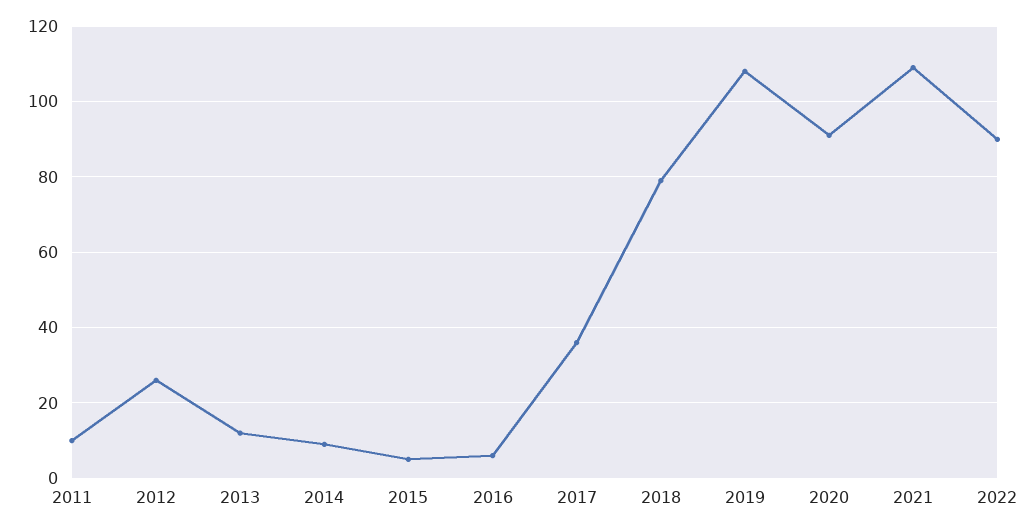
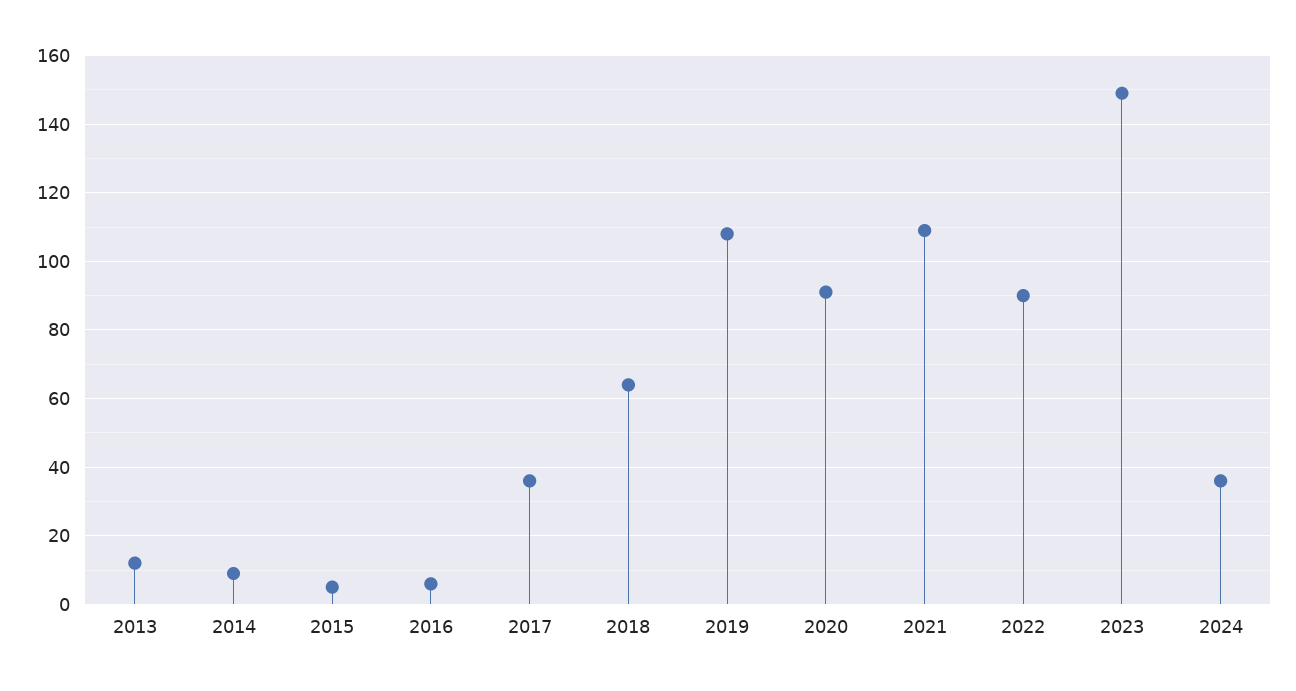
2011: 10 -> none
2012: 25 -> none
2018: 80 -> 65
2023: none -> 150
2024: none -> 35

